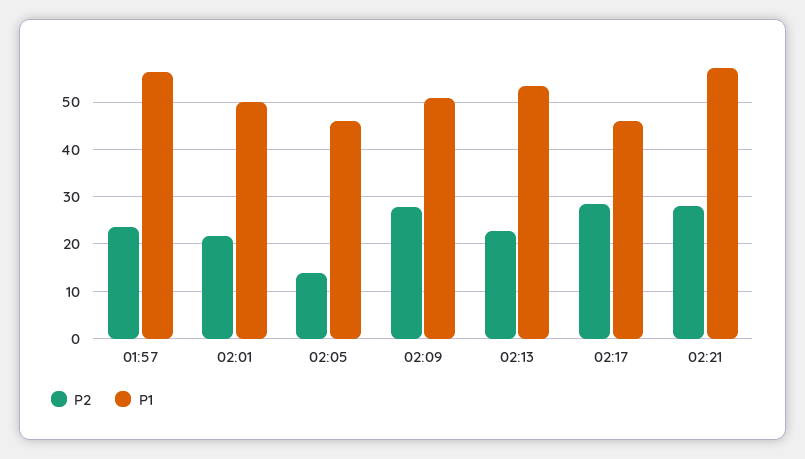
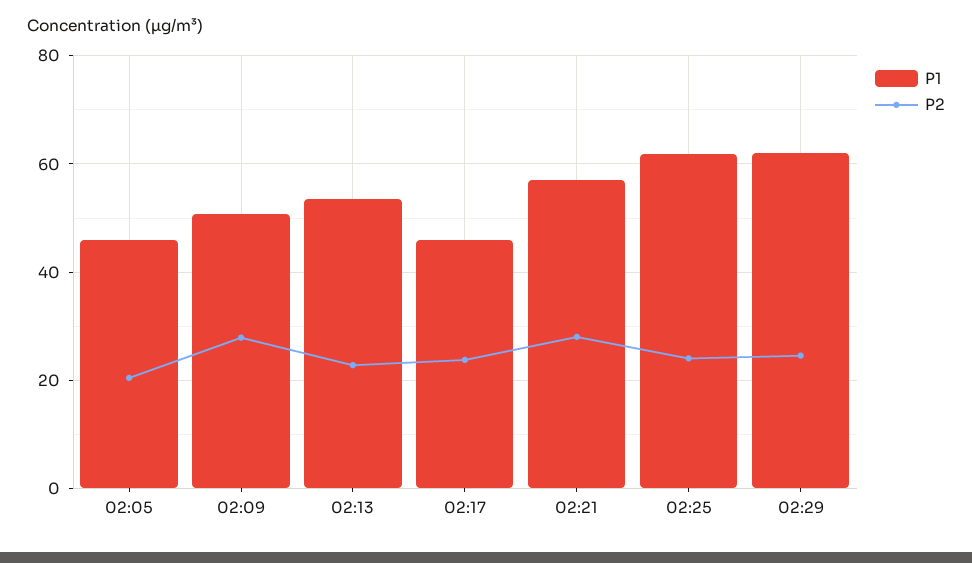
P2, 01:57: 24 -> none
P1, 01:57: 56 -> none
P2, 02:01: 22 -> none
P1, 02:01: 50 -> none
P2, 02:05: 14 -> 20
P2, 02:17: 28 -> 24
P1, 02:25: none -> 62
P2, 02:25: none -> 24
P1, 02:29: none -> 62
P2, 02:29: none -> 24

